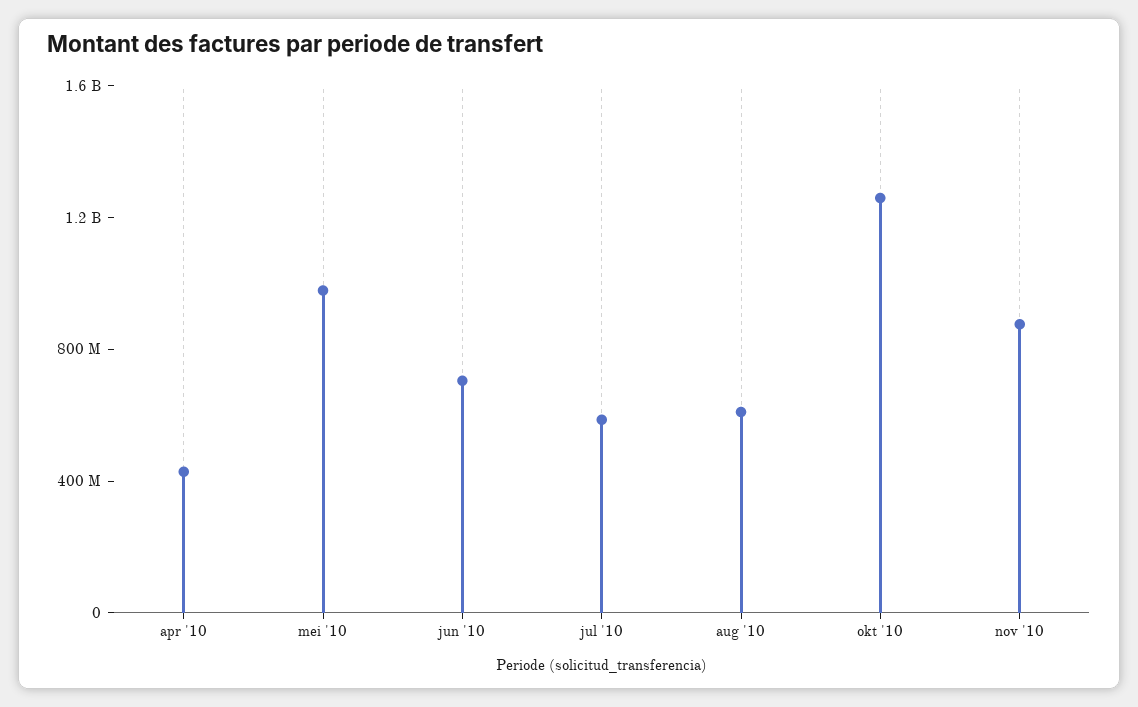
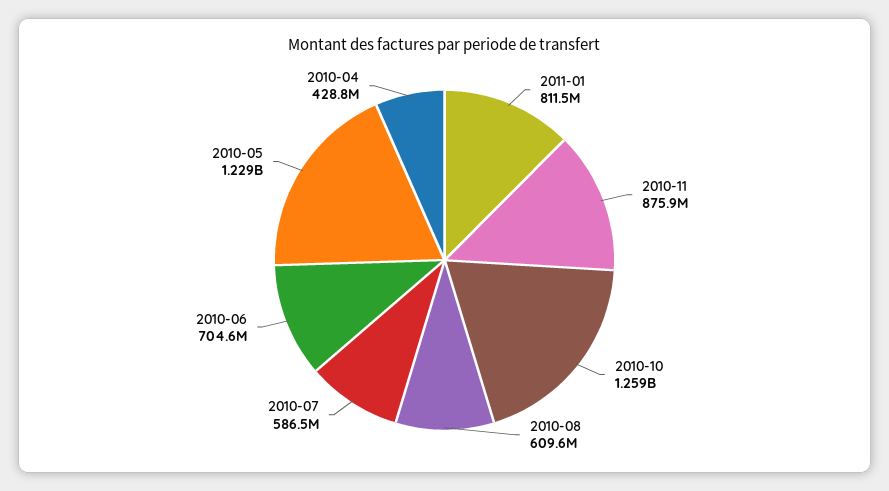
mei '10: 1000000000 -> 1229000000
2011-01: none -> 811500000

